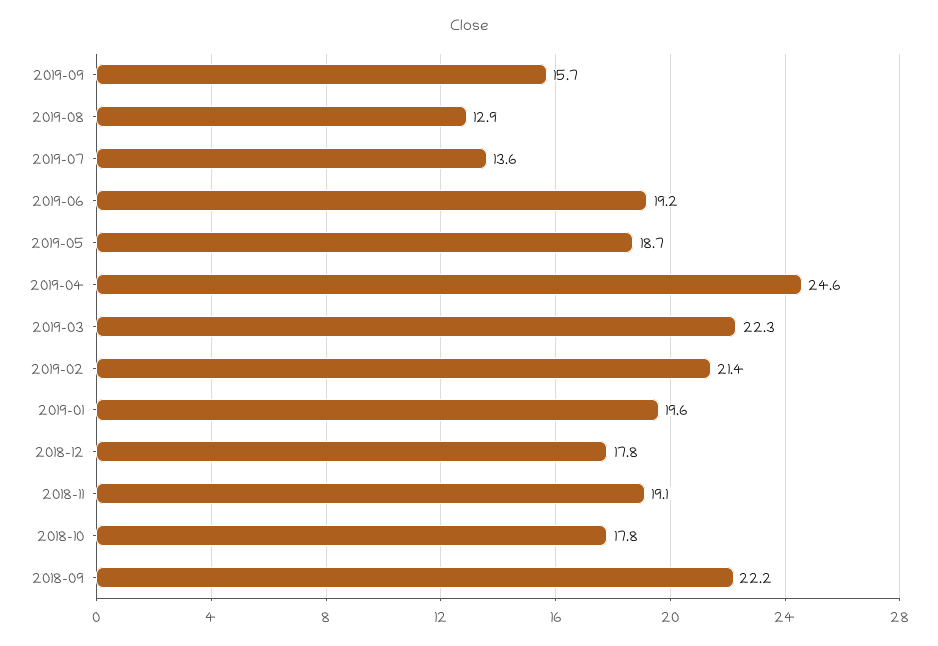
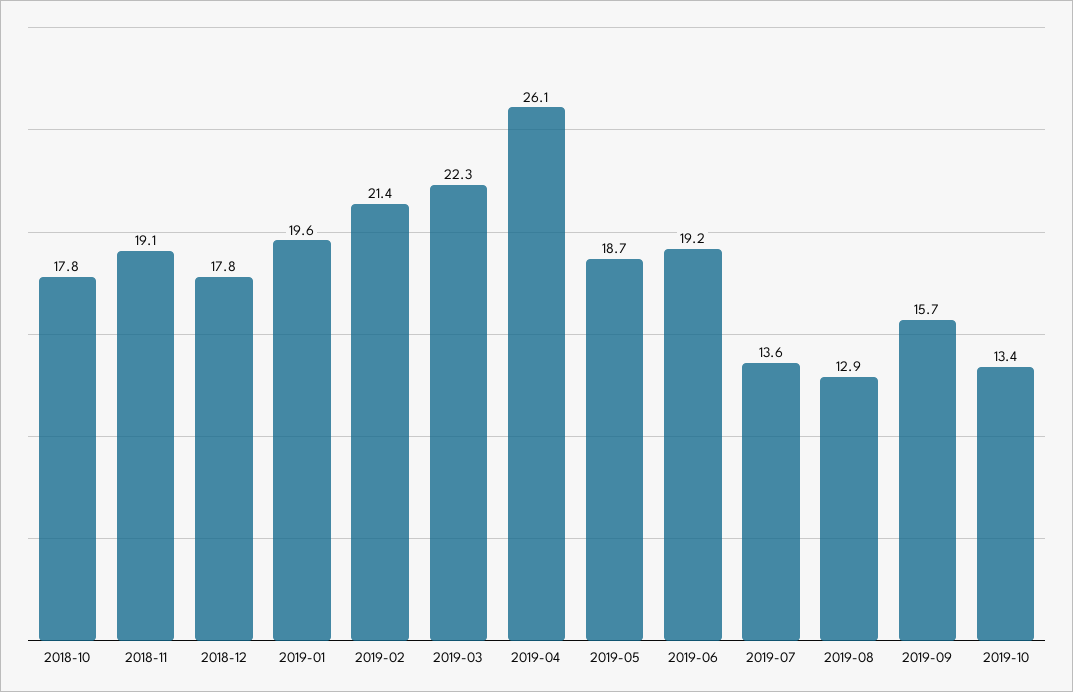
2019-04: 24.6 -> 26.1
2018-09: 22.2 -> none
2019-10: none -> 13.4

